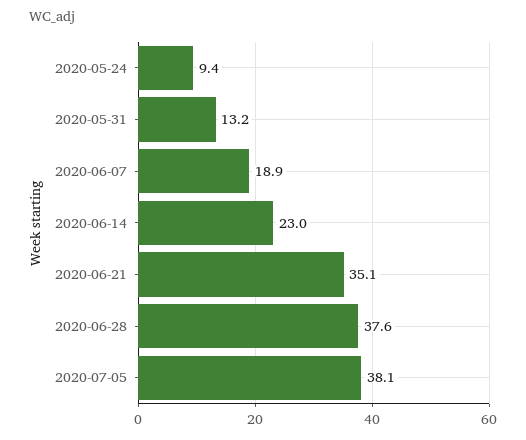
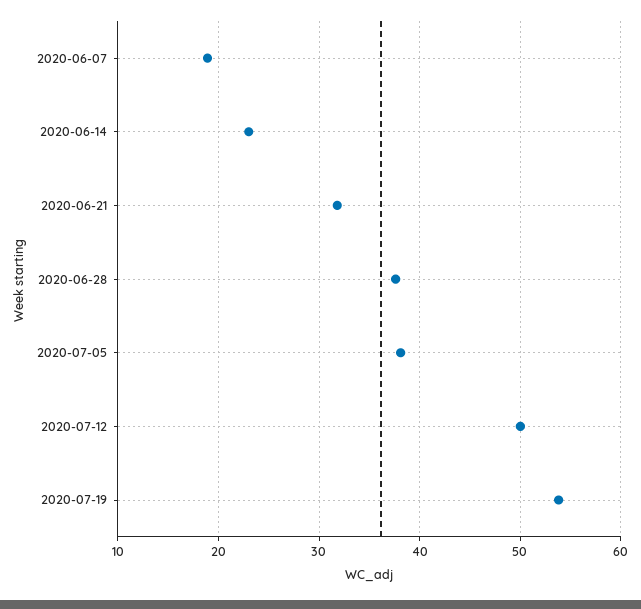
2020-05-24: 9.4 -> none
2020-05-31: 13.2 -> none
2020-06-21: 35.1 -> 32
2020-07-12: none -> 50
2020-07-19: none -> 54

